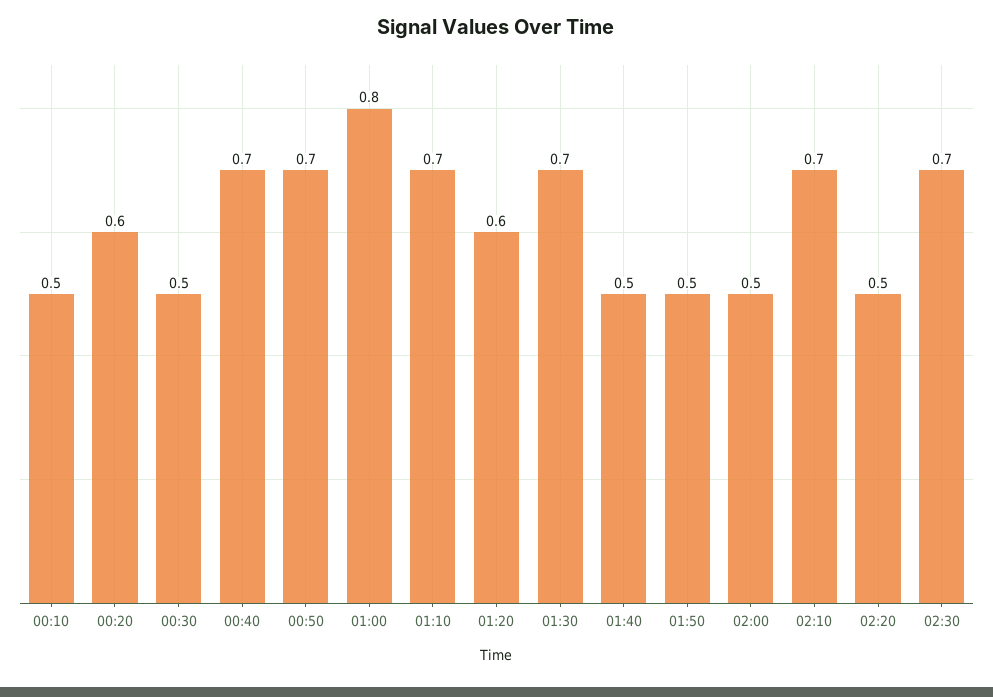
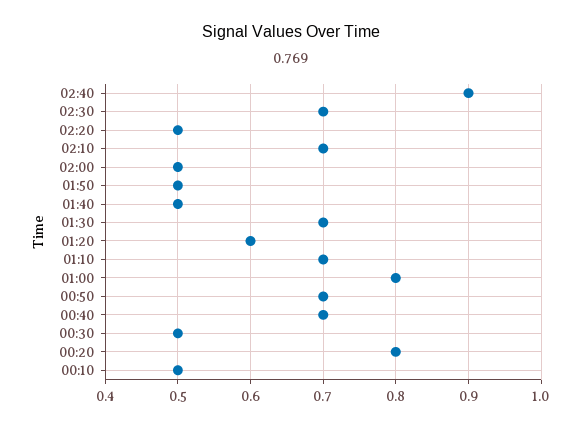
00:20: 0.6 -> 0.8
02:40: none -> 0.9

